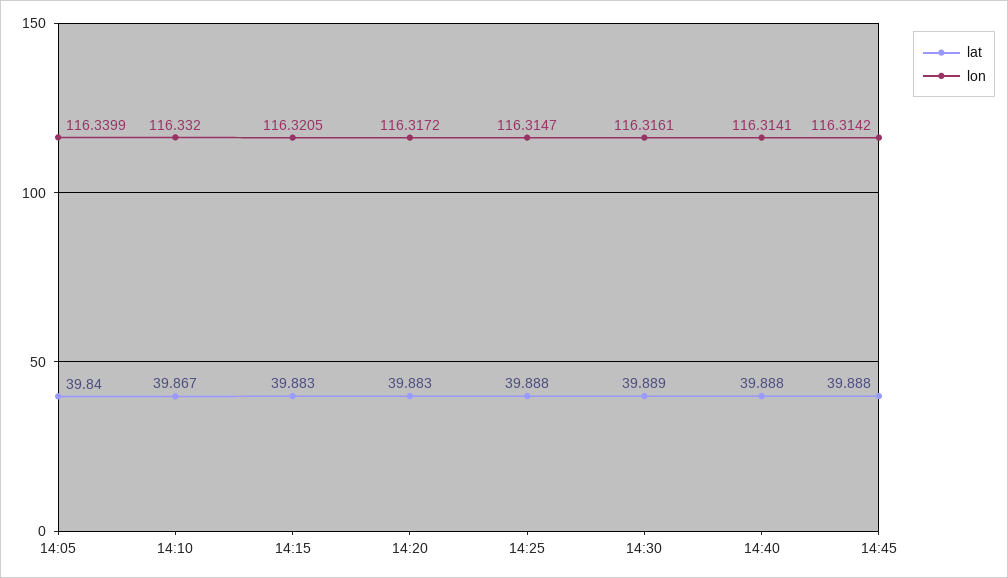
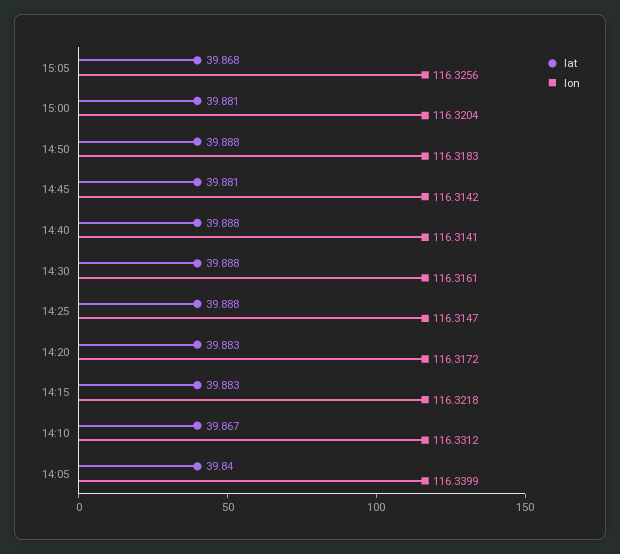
lon, 14:10: 116.332 -> 116.3312
lon, 14:15: 116.3205 -> 116.3218
lat, 14:30: 39.889 -> 39.888
lat, 14:45: 39.888 -> 39.881
lat, 15:05: none -> 39.868
lon, 15:05: none -> 116.3256
lat, 15:00: none -> 39.881
lon, 15:00: none -> 116.3204
lat, 14:50: none -> 39.888
lon, 14:50: none -> 116.3183

